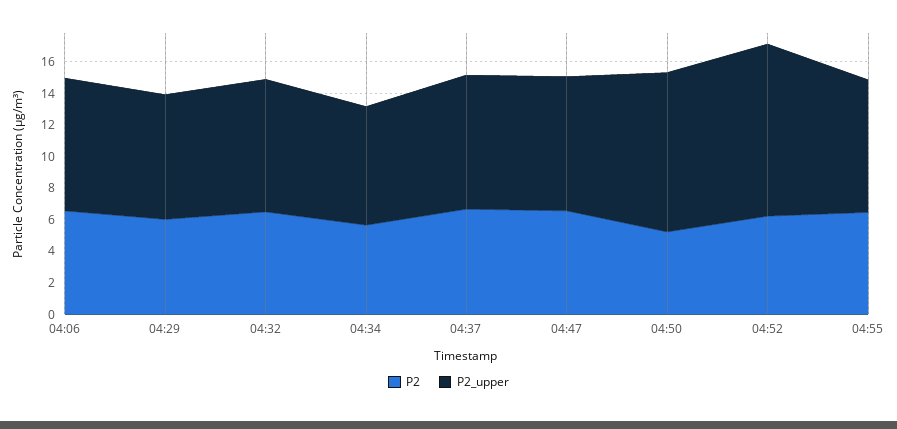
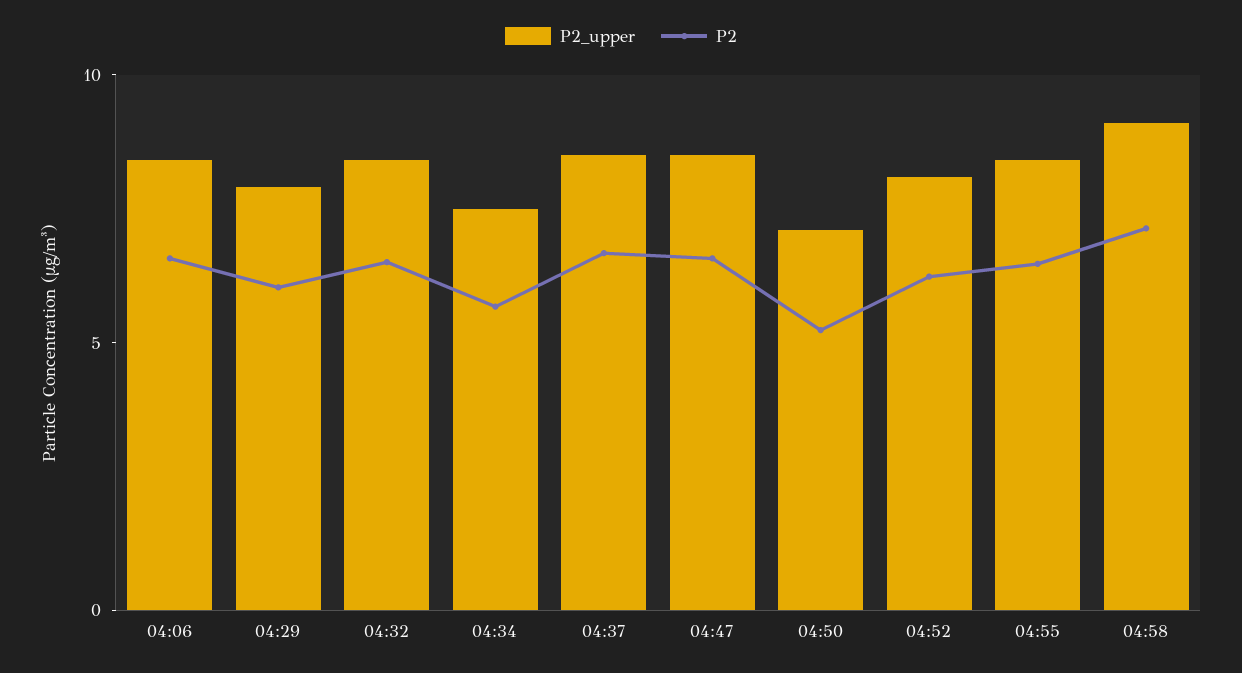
P2_upper, 04:50: 10 -> 7
P2_upper, 04:52: 11 -> 8
P2_upper, 04:58: none -> 9
P2, 04:58: none -> 7

